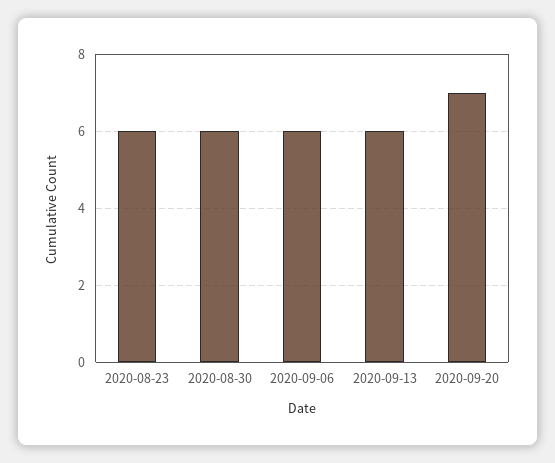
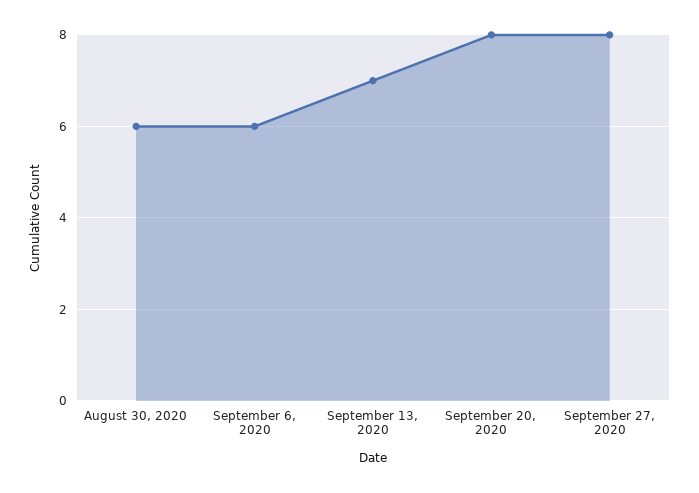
2020-08-23: 6 -> none
2020-09-13: 6 -> 7
2020-09-20: 7 -> 8
September 27, 2020: none -> 8

